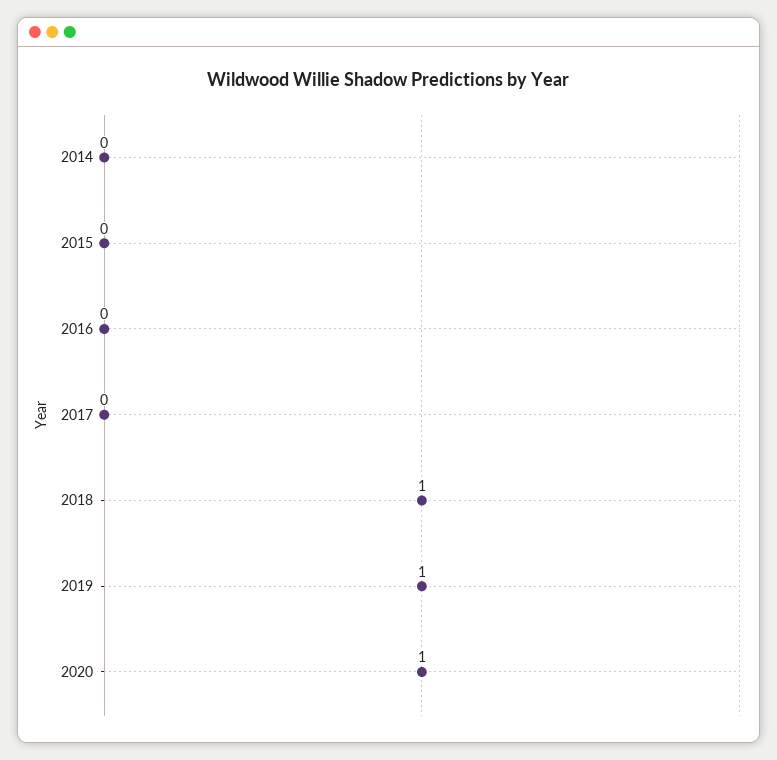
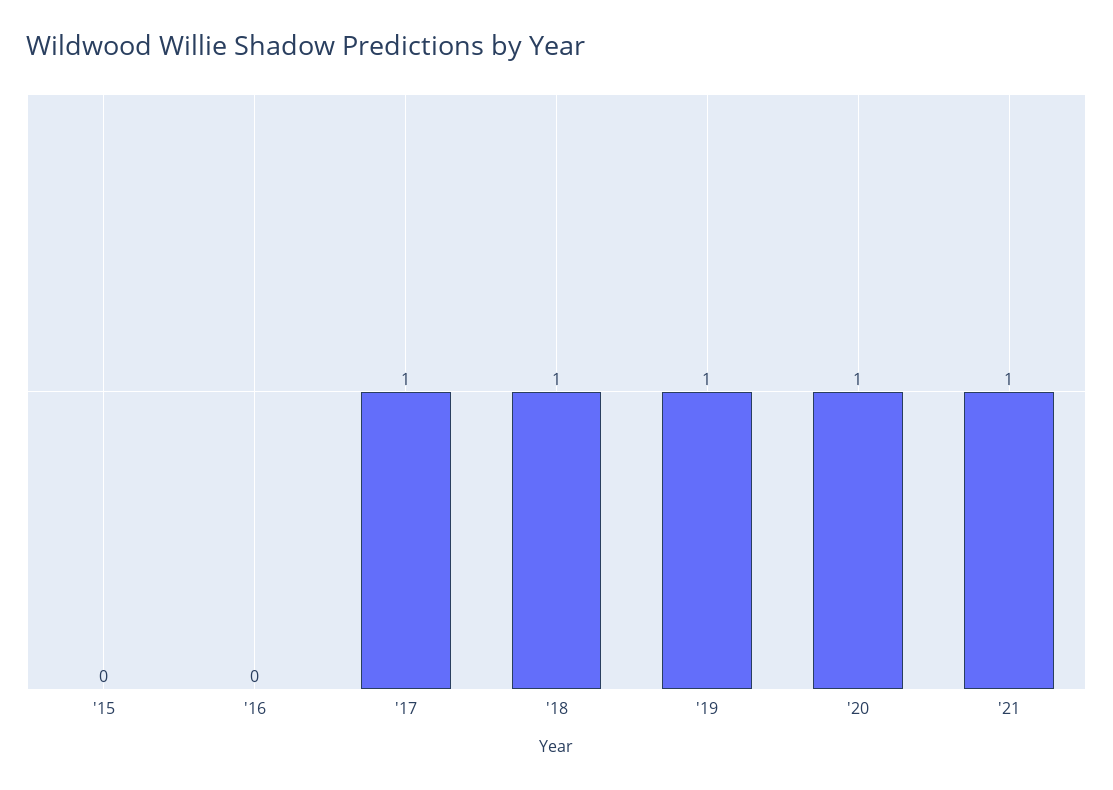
2014: 0 -> none
2017: 0 -> 1
'21: none -> 1

